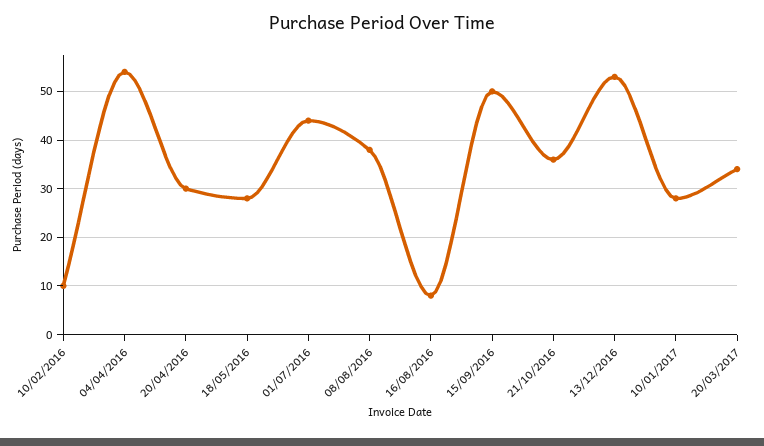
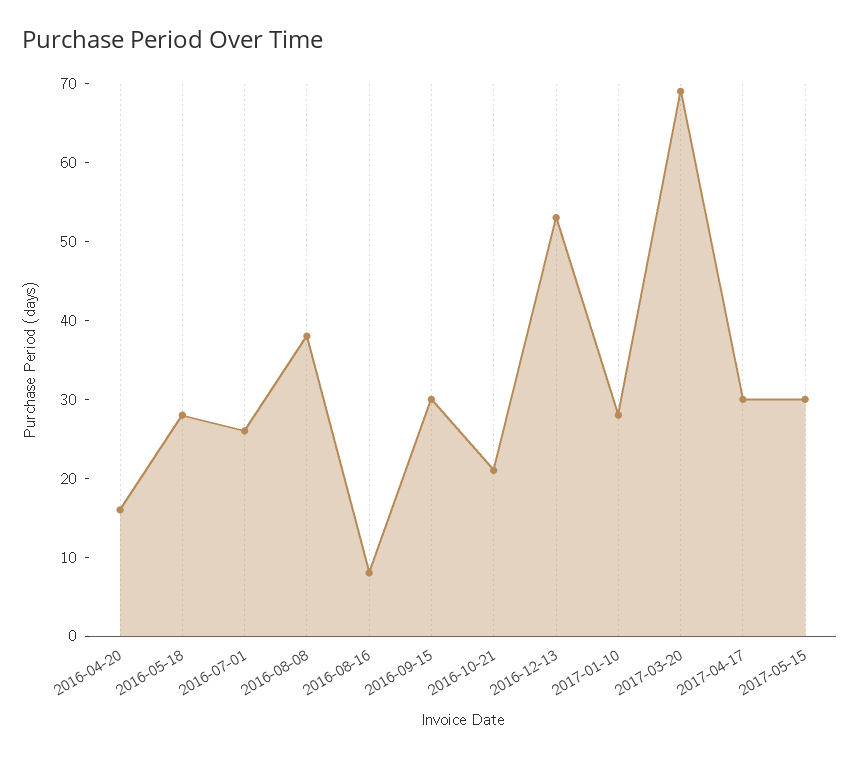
10/02/2016: 10 -> none
04/04/2016: 55 -> none
20/04/2016: 30 -> 15
01/07/2016: 45 -> 25
15/09/2016: 50 -> 30
21/10/2016: 35 -> 20
20/03/2017: 35 -> 70
2017-04-17: none -> 30
2017-05-15: none -> 30

